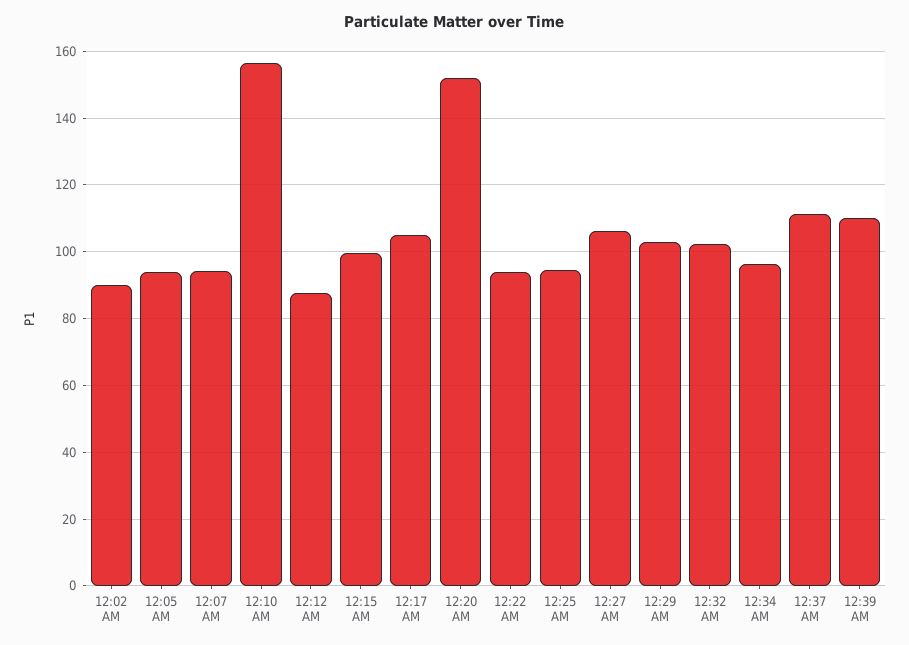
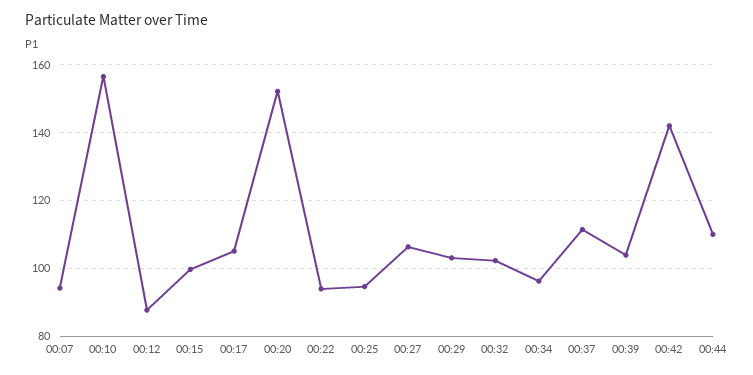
12:02 AM: 90 -> none
12:05 AM: 94 -> none
12:39 AM: 110 -> 104
00:42: none -> 142
00:44: none -> 110

